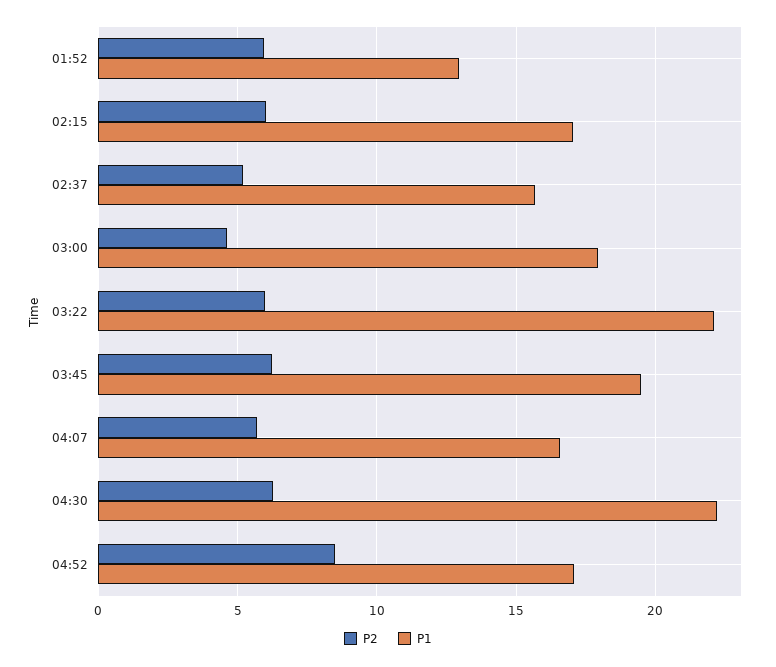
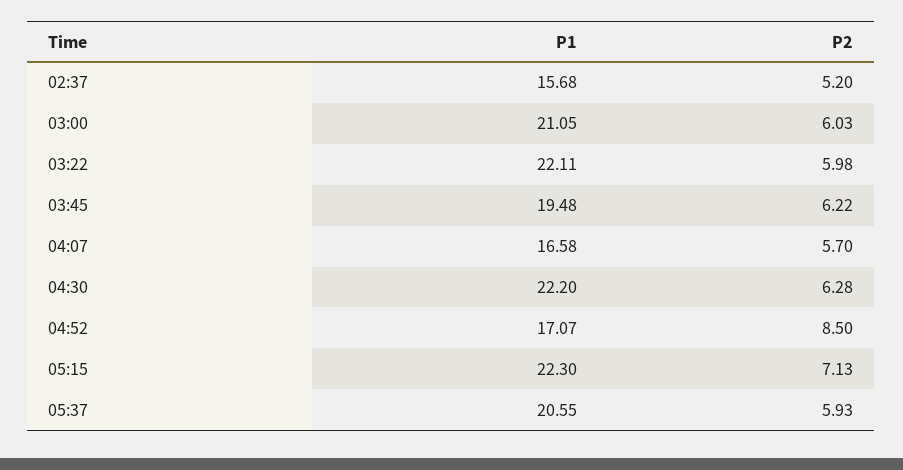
P2, 01:52: 6 -> none
P1, 01:52: 13 -> none
P2, 02:15: 6 -> none
P1, 02:15: 17 -> none
P2, 03:00: 4.5 -> 6.03
P1, 03:00: 18 -> 21.05
P1, 05:15: none -> 22.3
P2, 05:15: none -> 7.13
P1, 05:37: none -> 20.55
P2, 05:37: none -> 5.93

